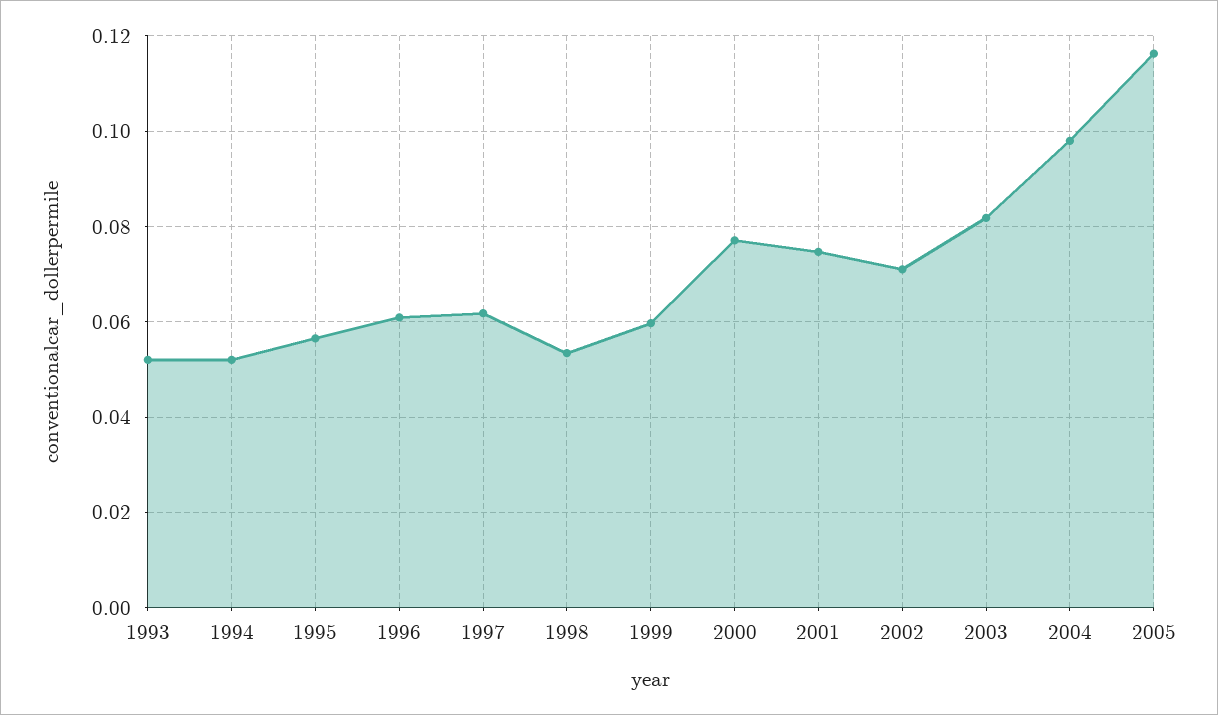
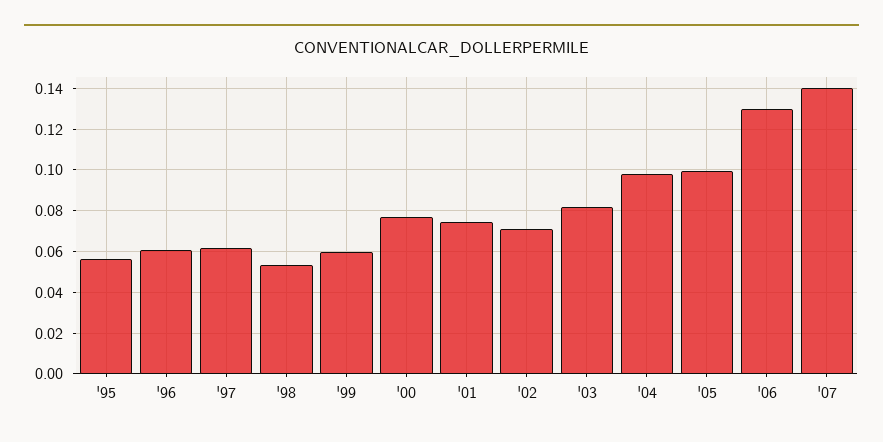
1993: 0.052 -> none
1994: 0.052 -> none
2005: 0.116 -> 0.1
'06: none -> 0.13
'07: none -> 0.14

